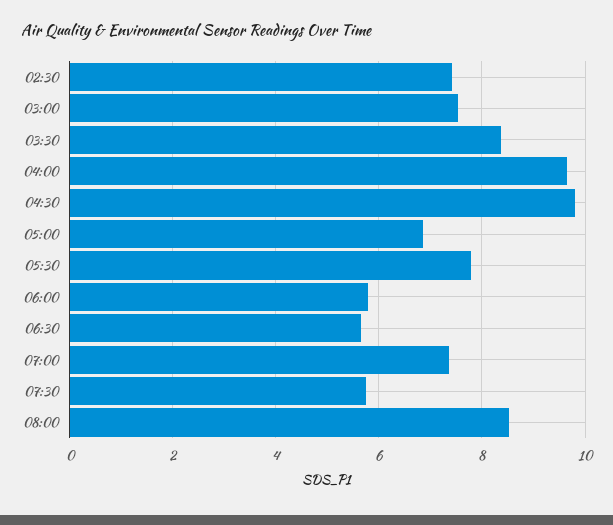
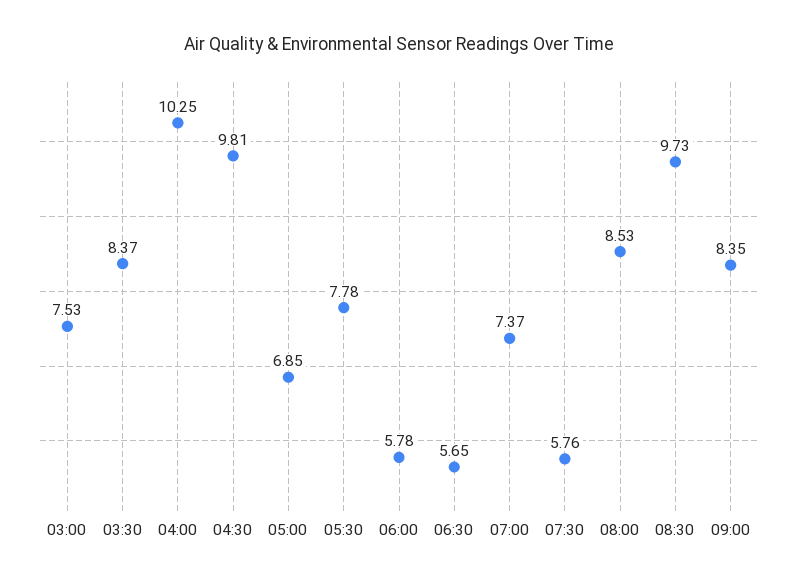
02:30: 7.4 -> none
04:00: 9.6 -> 10.25
08:30: none -> 9.73
09:00: none -> 8.35

